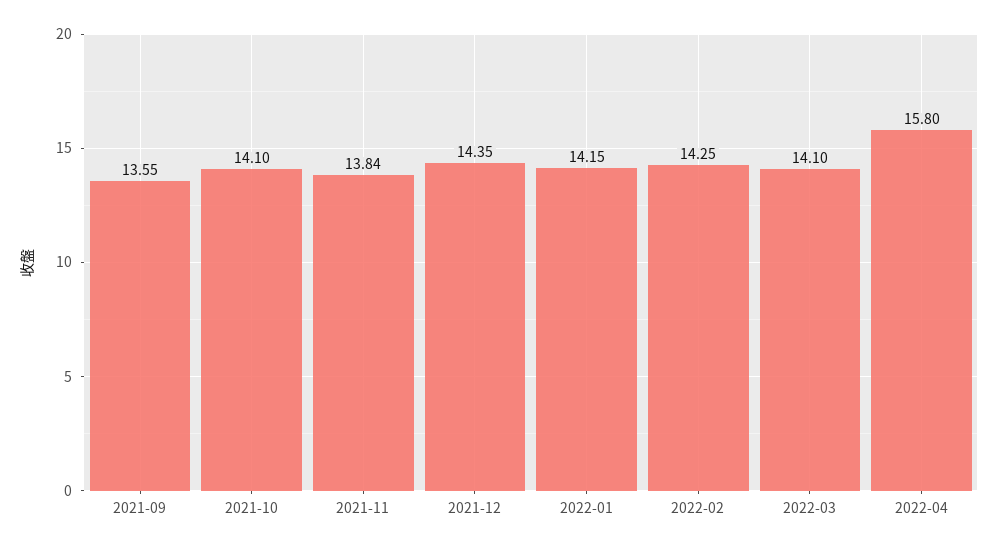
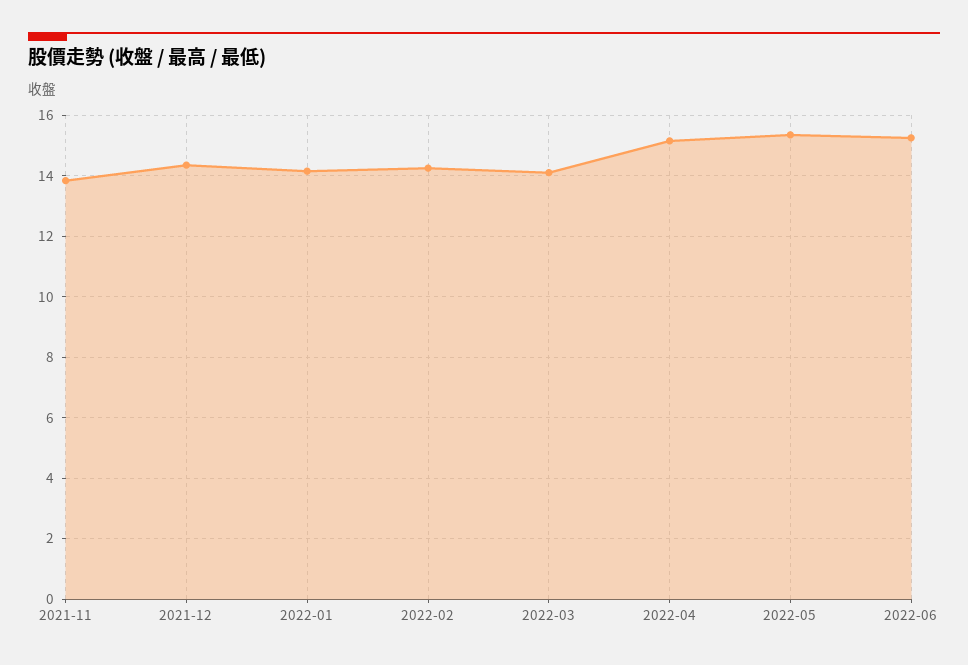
2021-09: 13.55 -> none
2021-10: 14.1 -> none
2022-04: 15.8 -> 15.2
2022-05: none -> 15.4
2022-06: none -> 15.2

